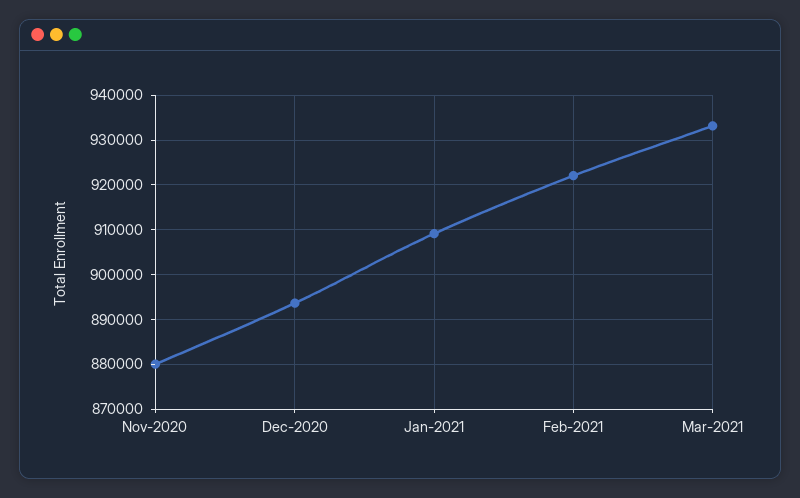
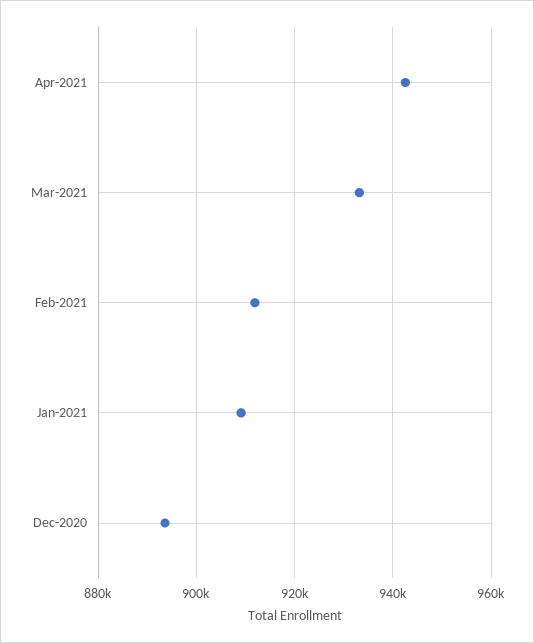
Nov-2020: 880000 -> none
Feb-2021: 922000 -> 912000
Apr-2021: none -> 942000

